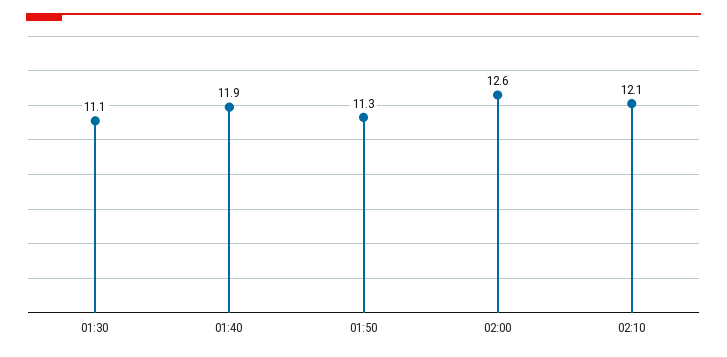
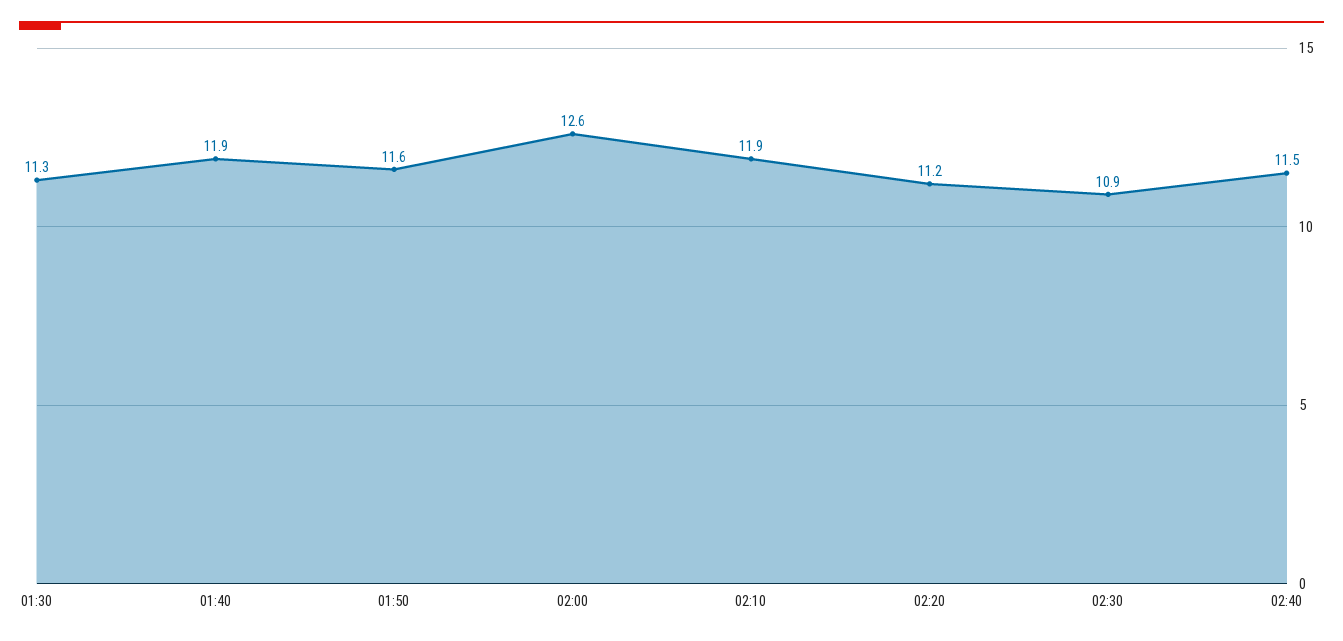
01:30: 11.1 -> 11.3
01:50: 11.3 -> 11.6
02:10: 12.1 -> 11.9
02:20: none -> 11.2
02:30: none -> 10.9
02:40: none -> 11.5

